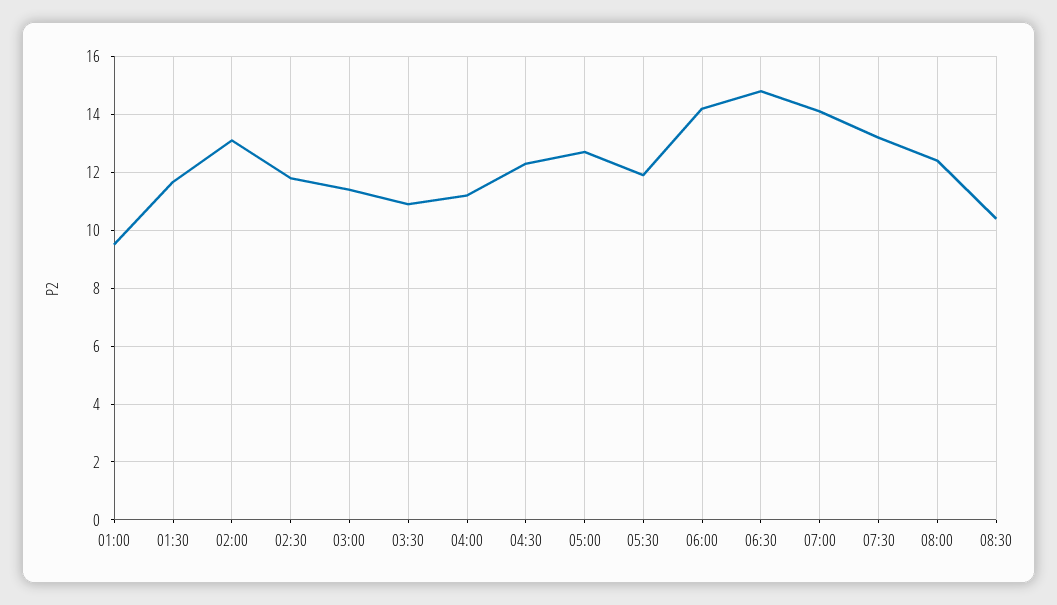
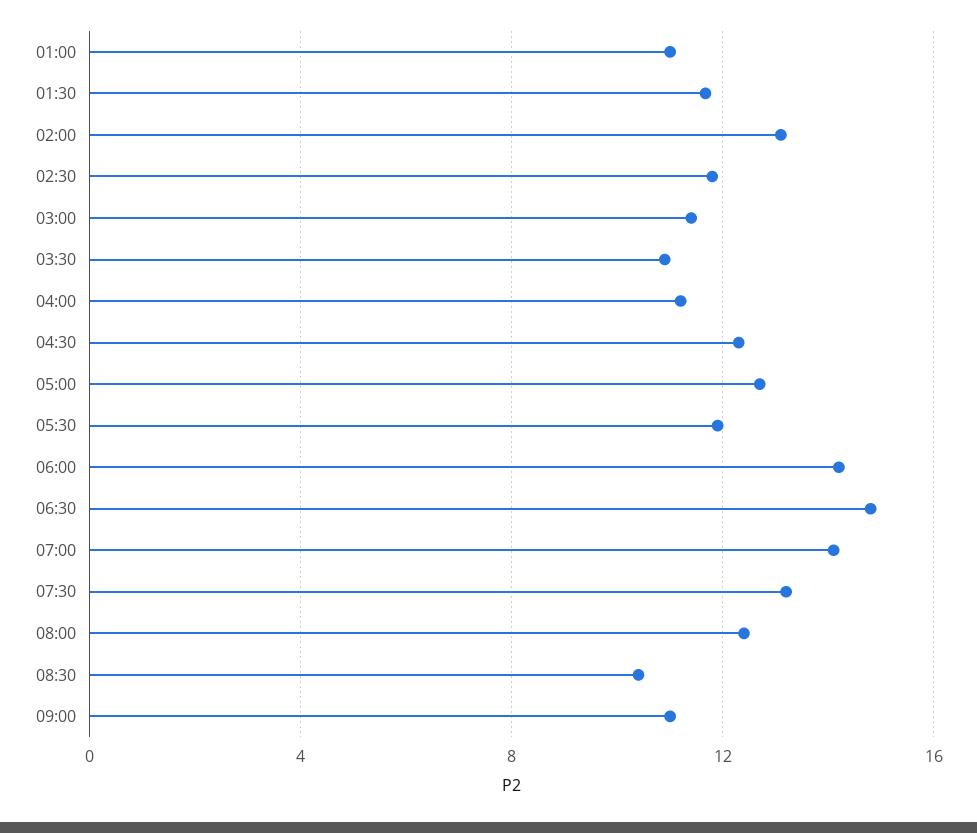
01:00: 9.5 -> 11
09:00: none -> 11

